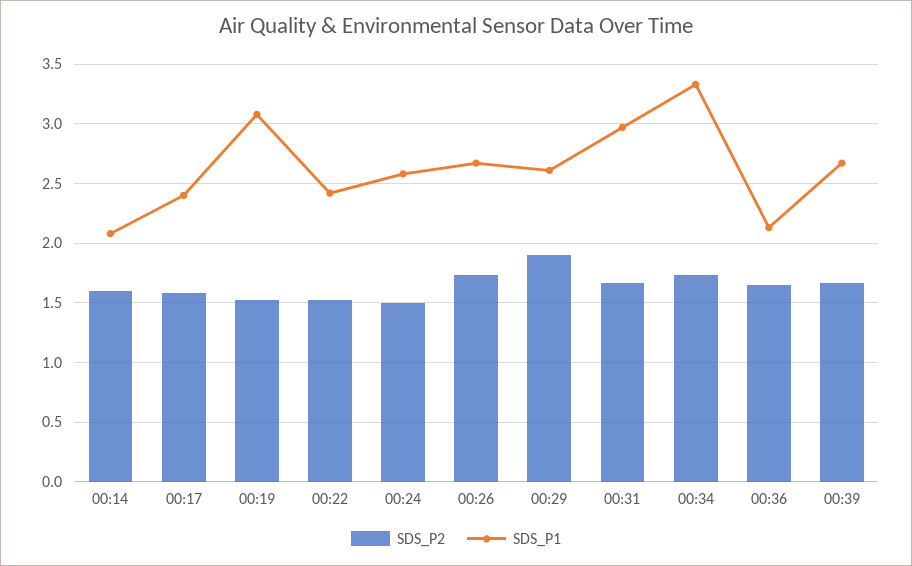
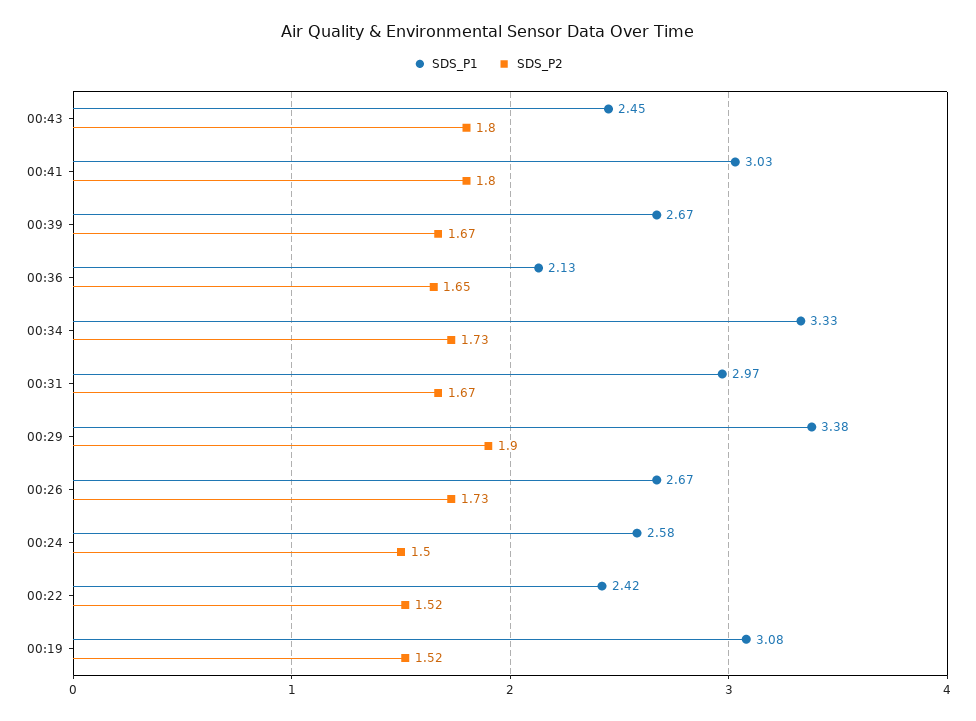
SDS_P2, 00:14: 1.6 -> none
SDS_P1, 00:14: 2.1 -> none
SDS_P2, 00:17: 1.6 -> none
SDS_P1, 00:17: 2.4 -> none
SDS_P1, 00:29: 2.6 -> 3.38
SDS_P1, 00:43: none -> 2.45
SDS_P2, 00:43: none -> 1.8
SDS_P1, 00:41: none -> 3.03
SDS_P2, 00:41: none -> 1.8

